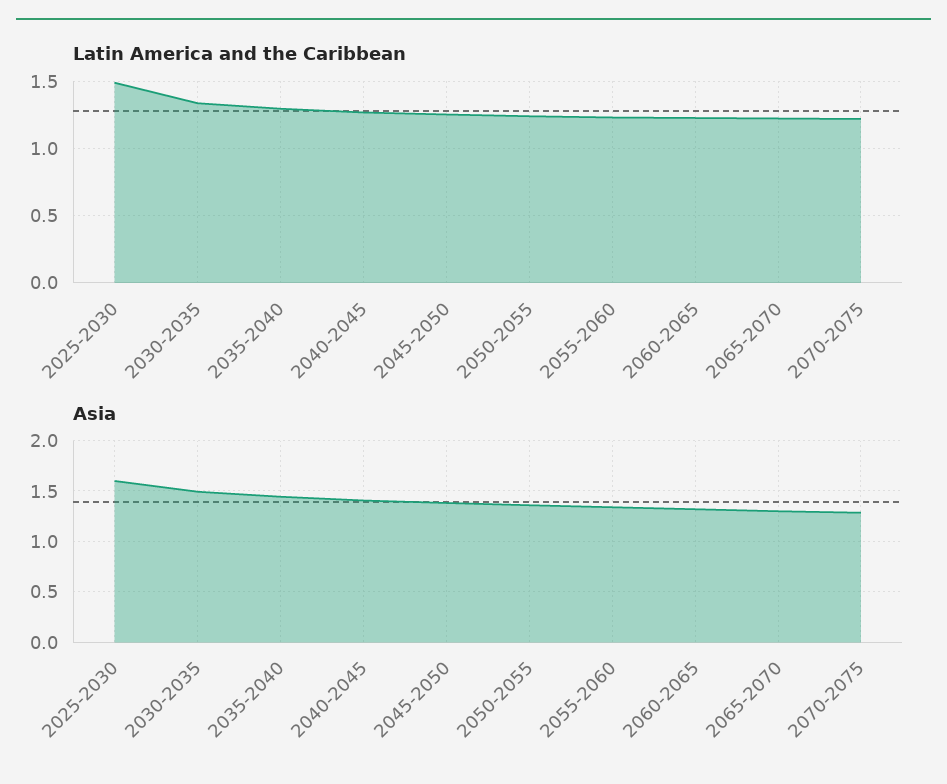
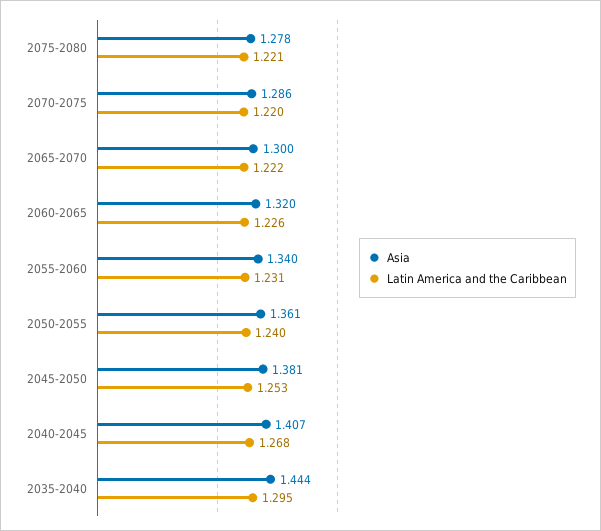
Latin America and the Caribbean, 2025-2030: 1.5 -> none
Latin America and the Caribbean, 2030-2035: 1.35 -> none
Asia, 2025-2030: 1.6 -> none
Asia, 2030-2035: 1.5 -> none
Asia, 2075-2080: none -> 1.278
Latin America and the Caribbean, 2075-2080: none -> 1.221

